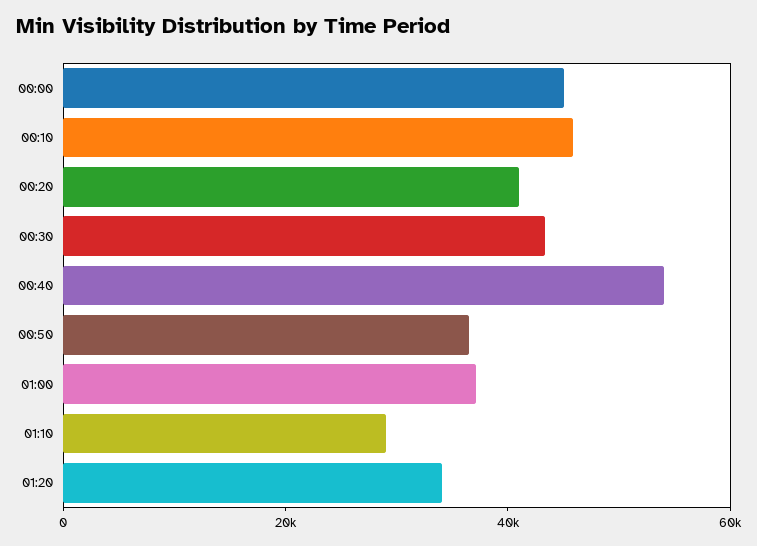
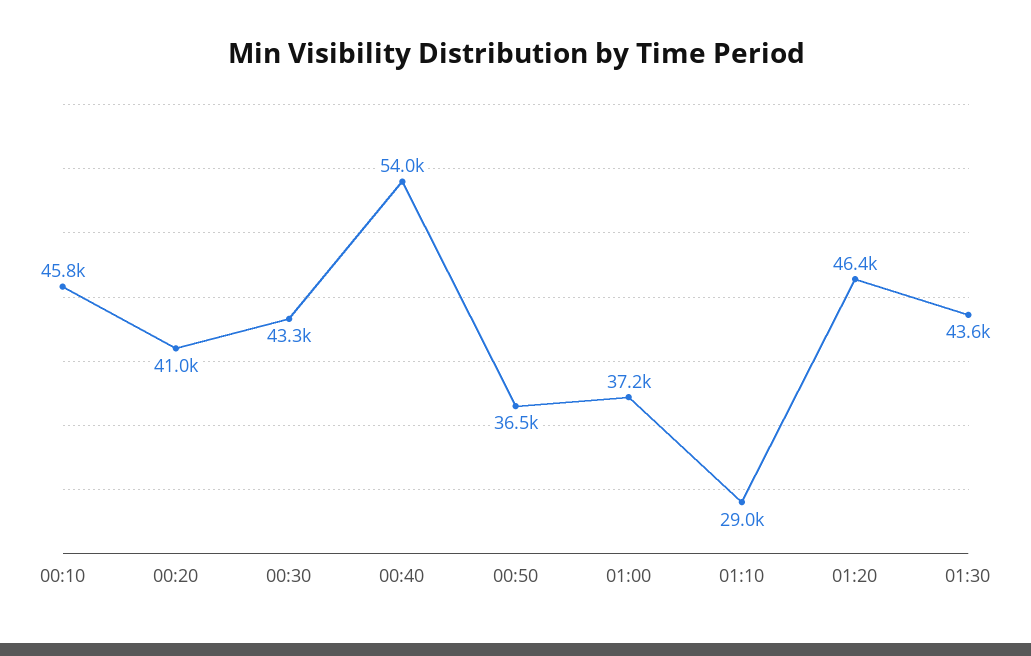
00:00: 45000 -> none
01:20: 35000 -> 46400
01:30: none -> 43600

